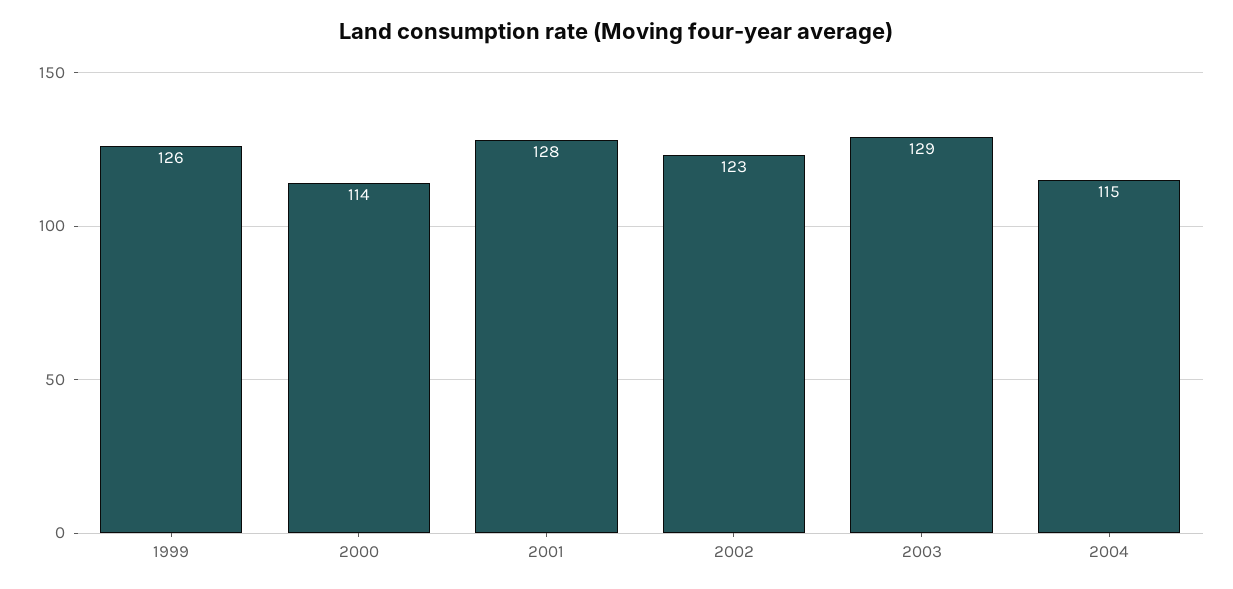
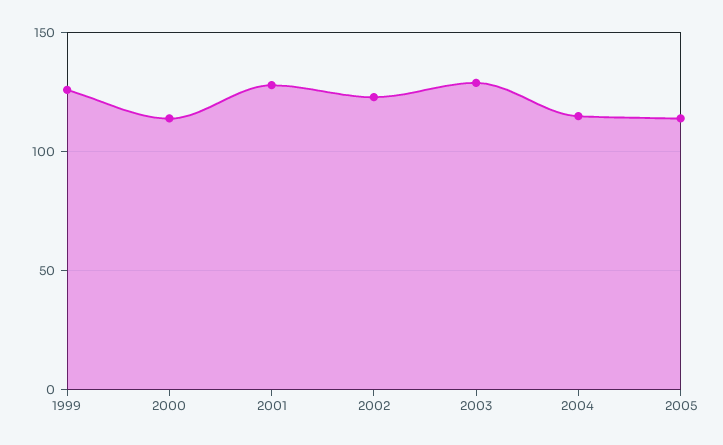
2005: none -> 115

